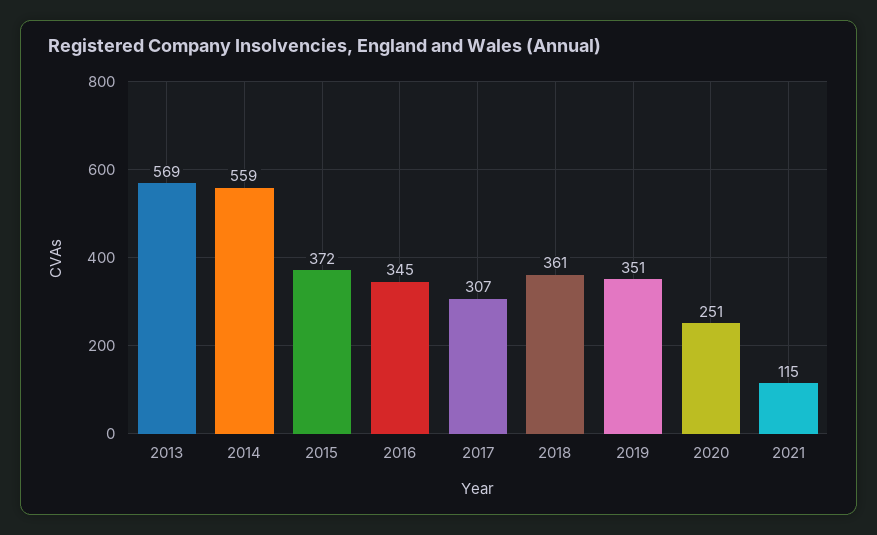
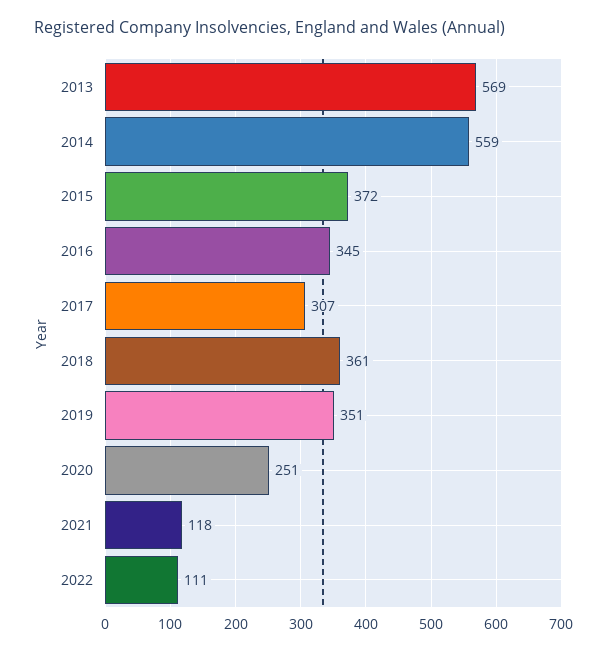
2021: 115 -> 118
2022: none -> 111

